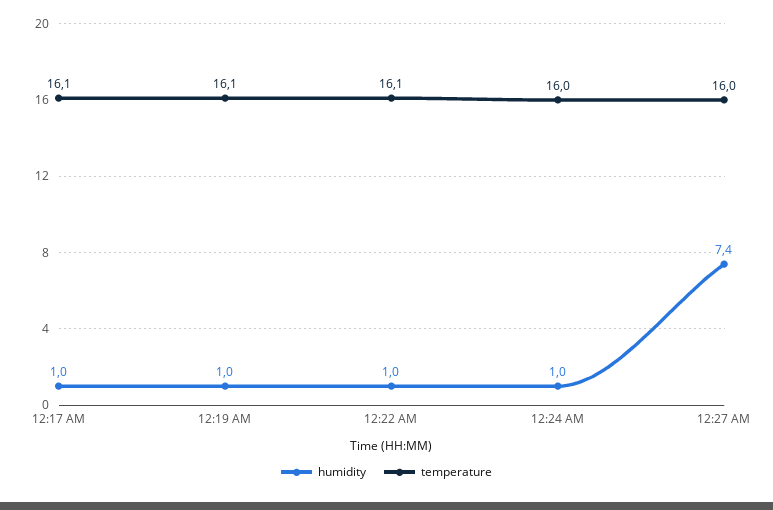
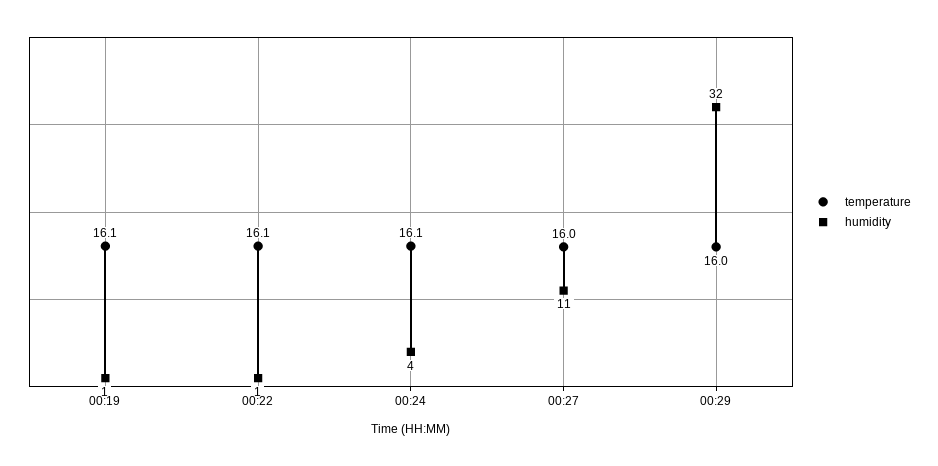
humidity, 12:17 AM: 1 -> none
temperature, 12:17 AM: 16.1 -> none
humidity, 12:24 AM: 1 -> 4
temperature, 12:24 AM: 16 -> 16.1
humidity, 12:27 AM: 7.4 -> 11
temperature, 00:29: none -> 16
humidity, 00:29: none -> 32

